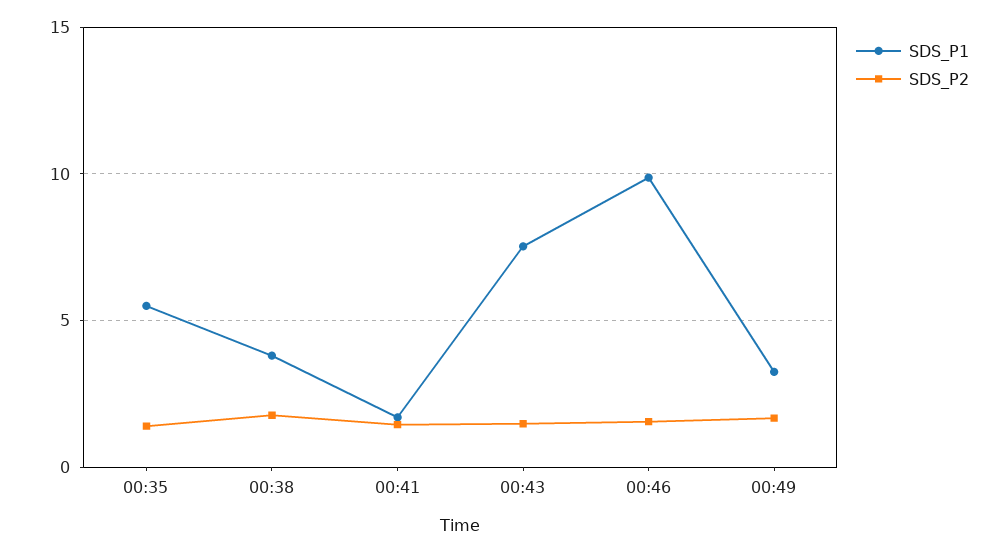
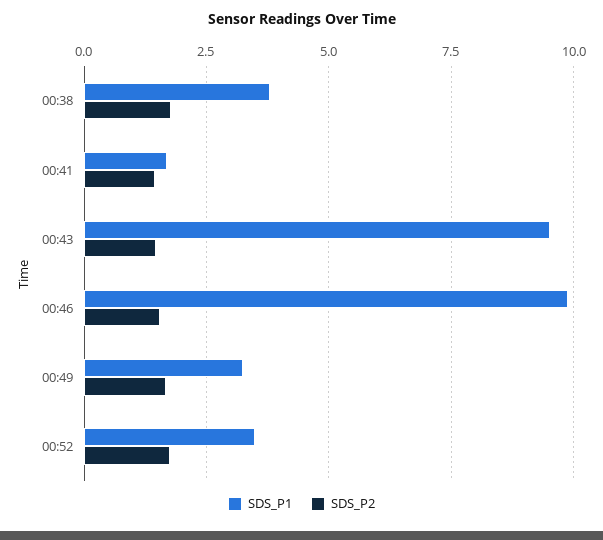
SDS_P1, 00:35: 5.5 -> none
SDS_P2, 00:35: 1.5 -> none
SDS_P1, 00:43: 7.5 -> 9.5
SDS_P1, 00:52: none -> 3.5
SDS_P2, 00:52: none -> 1.75

